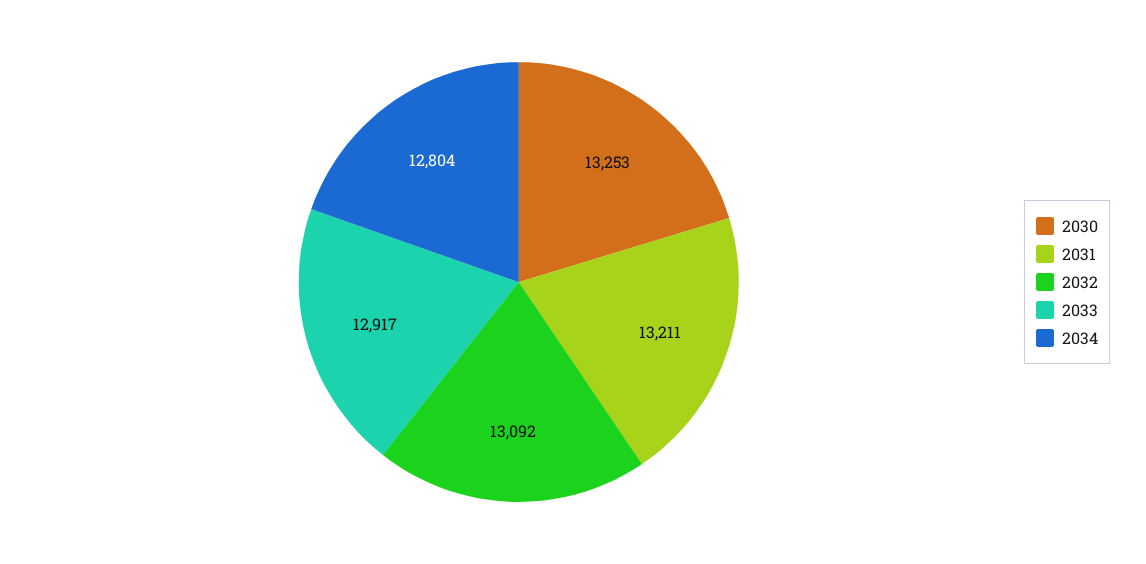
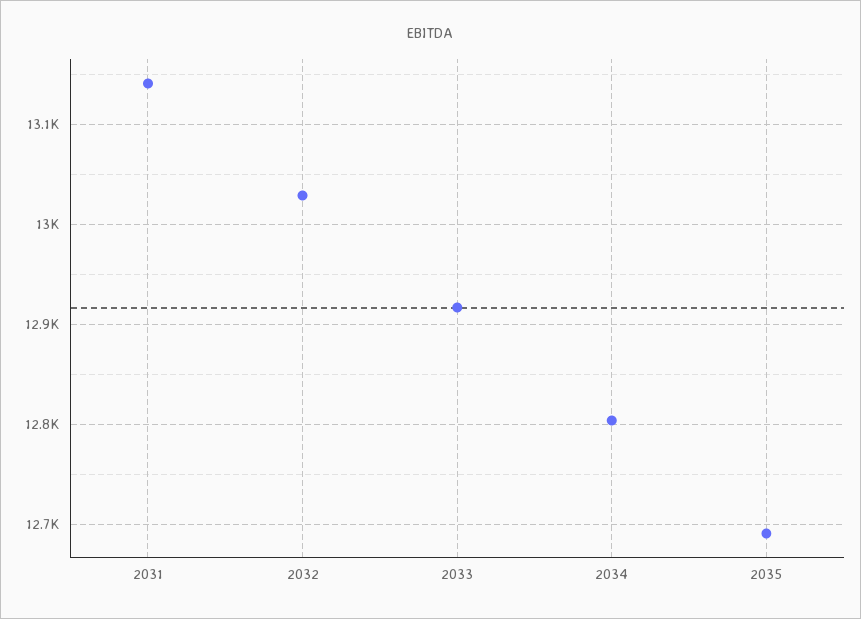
2030: 13253 -> none
2031: 13211 -> 13140
2032: 13092 -> 13030
2035: none -> 12690

